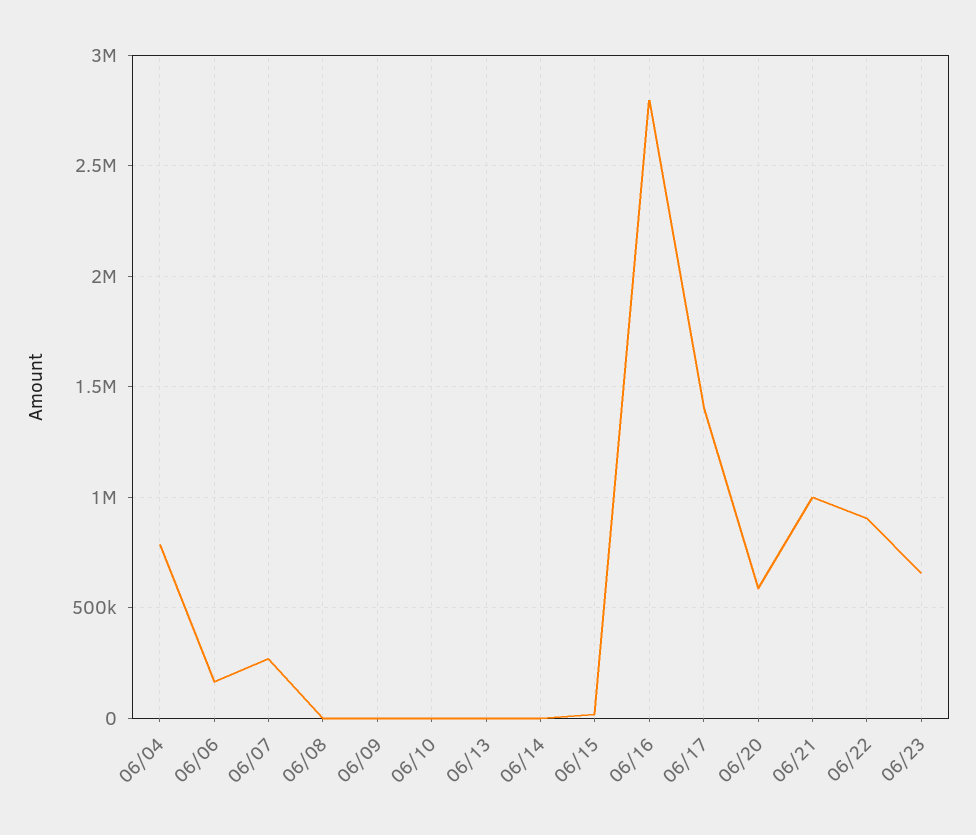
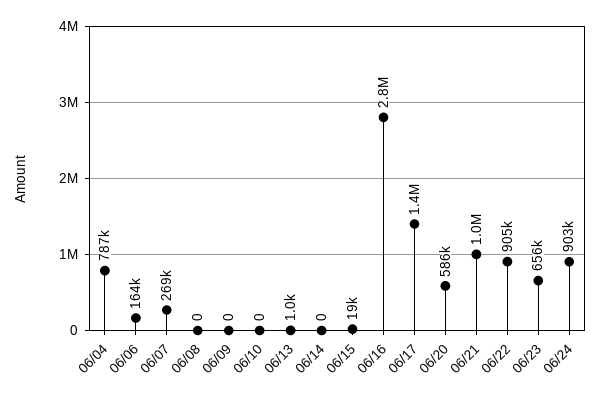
06/24: none -> 903000

